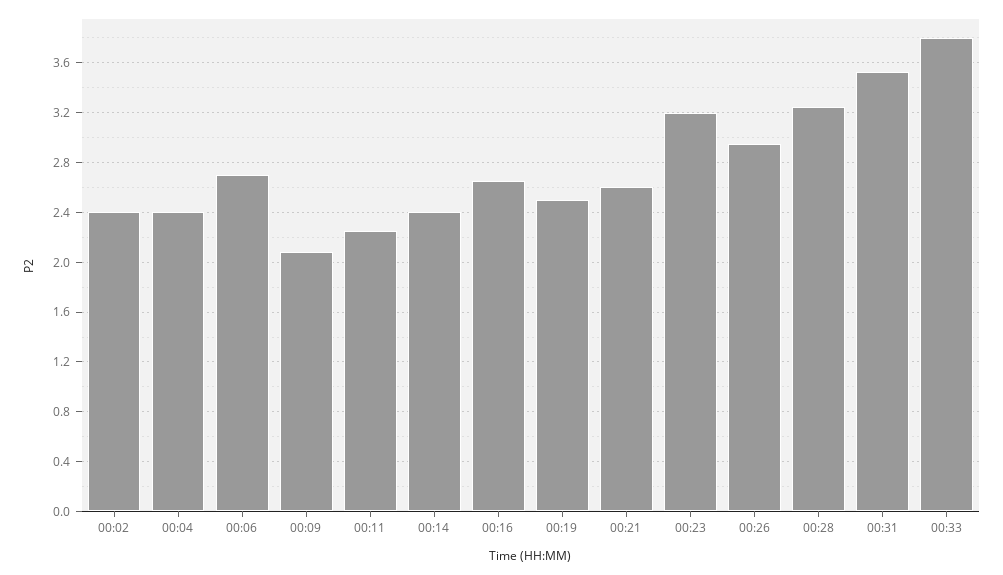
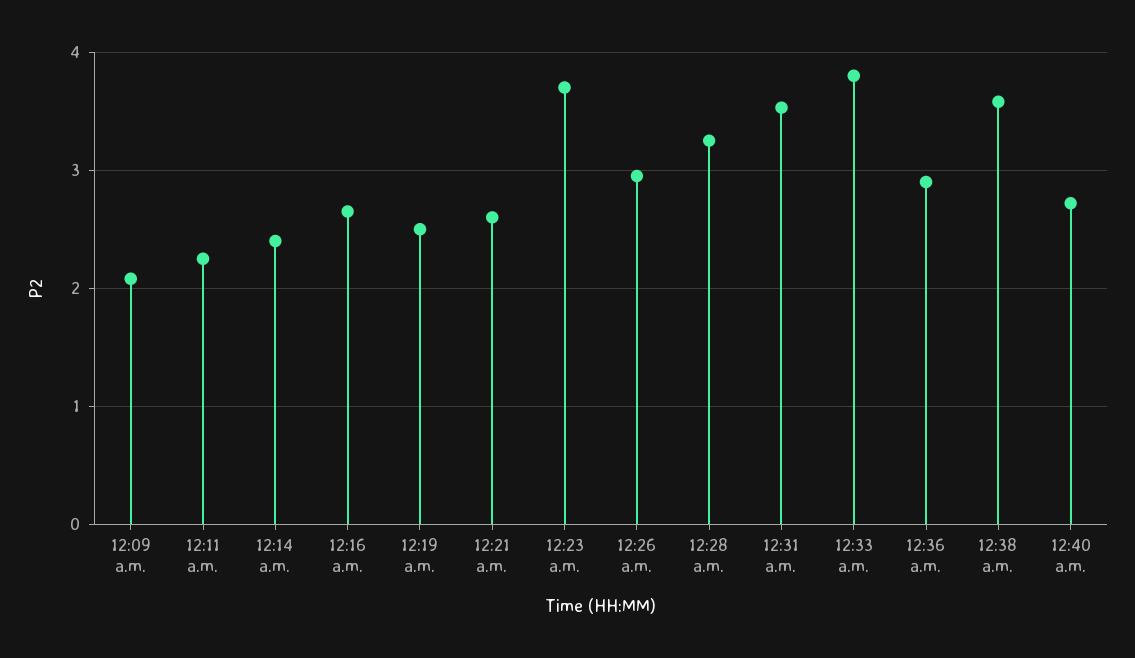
00:02: 2.4 -> none
00:04: 2.4 -> none
00:06: 2.7 -> none
00:23: 3.2 -> 3.7
12:36 a.m.: none -> 2.9
12:38 a.m.: none -> 3.6
12:40 a.m.: none -> 2.7

